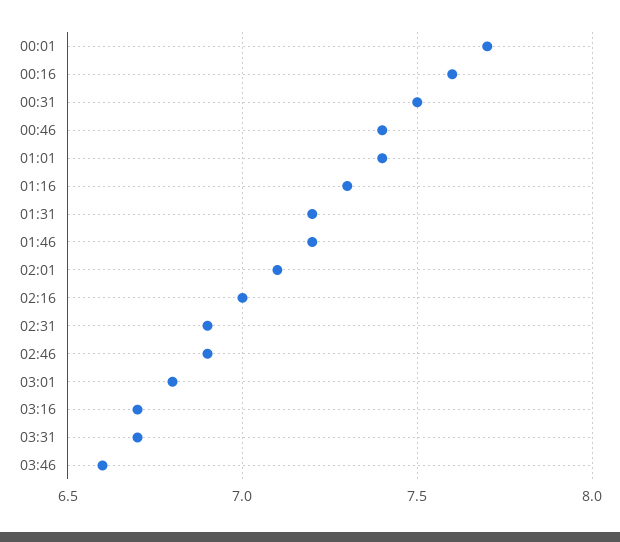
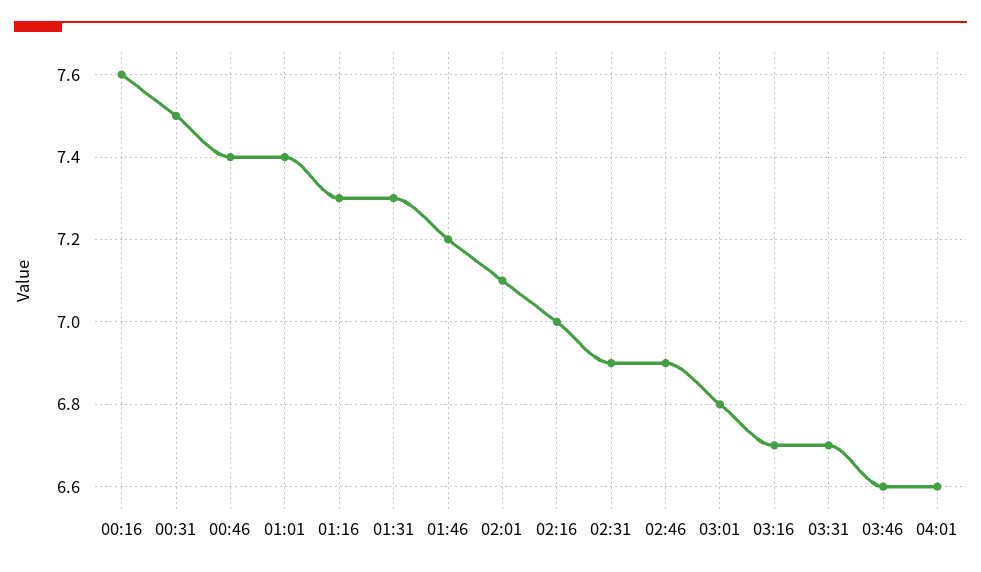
00:01: 7.7 -> none
01:31: 7.2 -> 7.3
04:01: none -> 6.6

